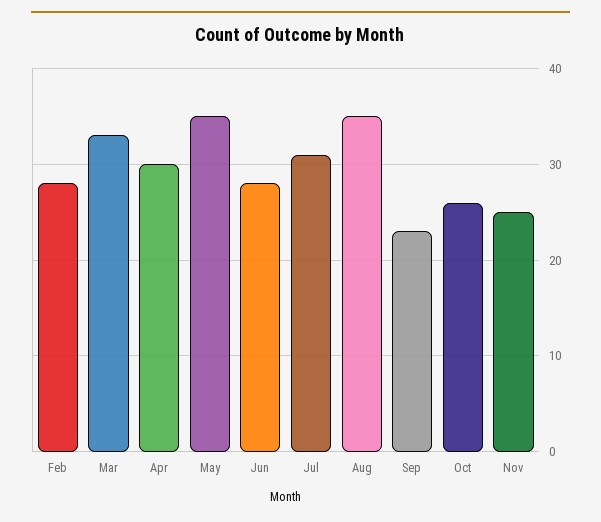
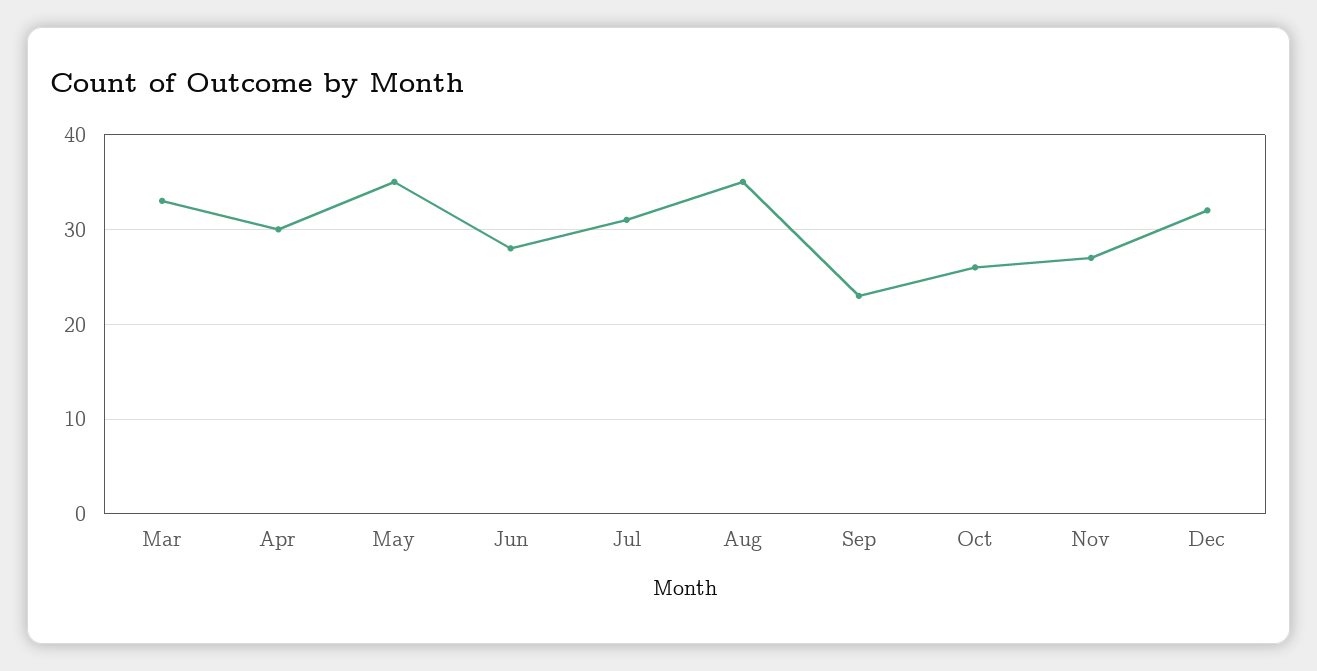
Feb: 28 -> none
Nov: 25 -> 27
Dec: none -> 32

